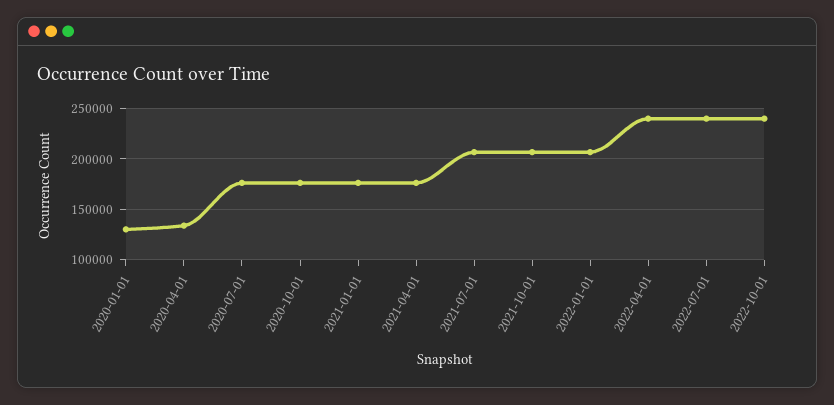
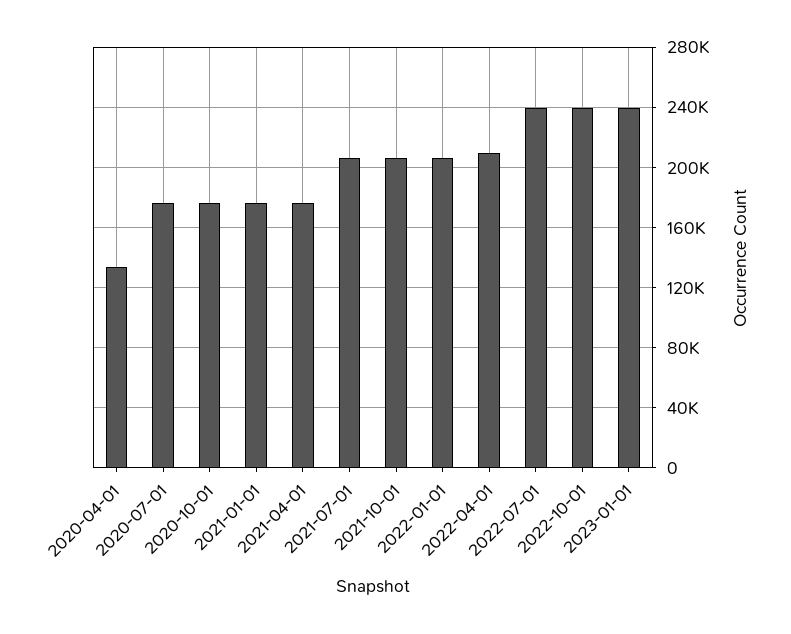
2020-01-01: 130000 -> none
2022-04-01: 240000 -> 210000
2023-01-01: none -> 240000

